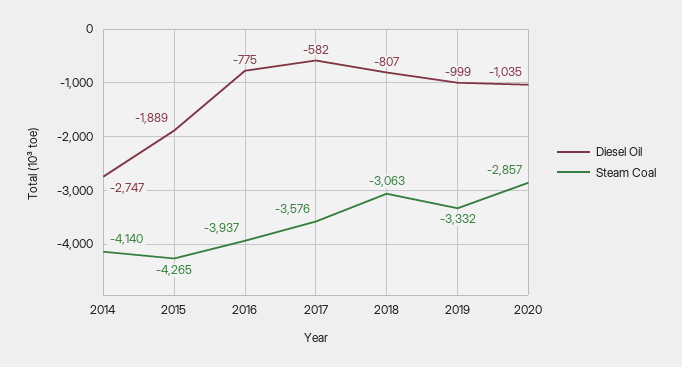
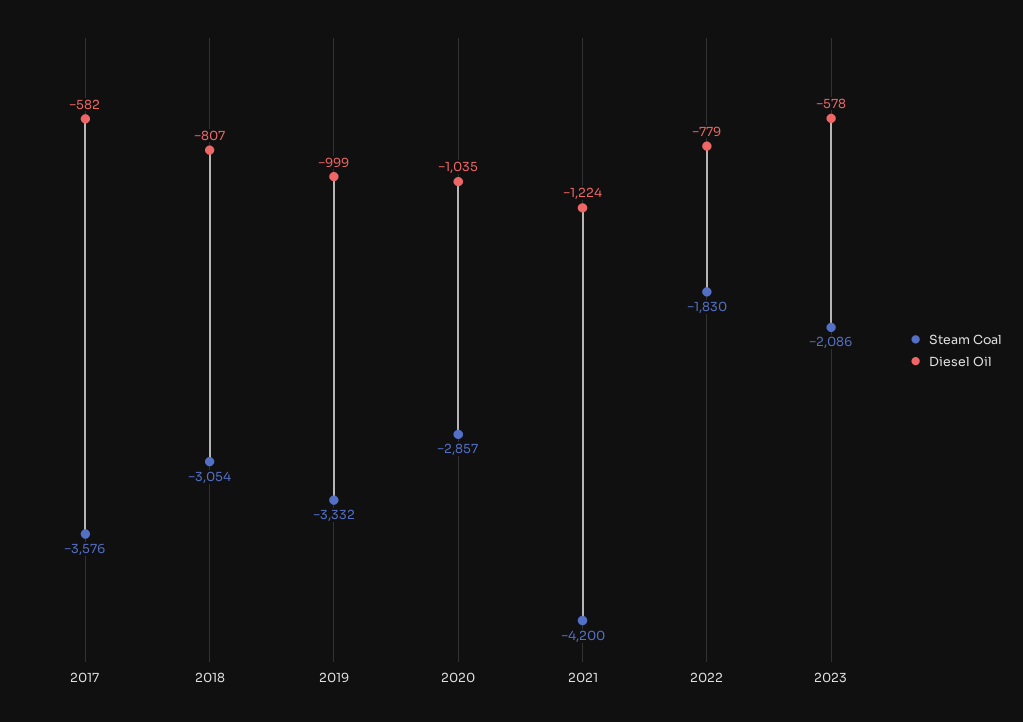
Diesel Oil, 2014: -2747 -> none
Steam Coal, 2014: -4140 -> none
Diesel Oil, 2015: -1889 -> none
Steam Coal, 2015: -4265 -> none
Diesel Oil, 2016: -775 -> none
Steam Coal, 2016: -3937 -> none
Steam Coal, 2018: -3063 -> -3054
Steam Coal, 2021: none -> -4200
Diesel Oil, 2021: none -> -1224
Steam Coal, 2022: none -> -1830
Diesel Oil, 2022: none -> -779
Steam Coal, 2023: none -> -2086
Diesel Oil, 2023: none -> -578

